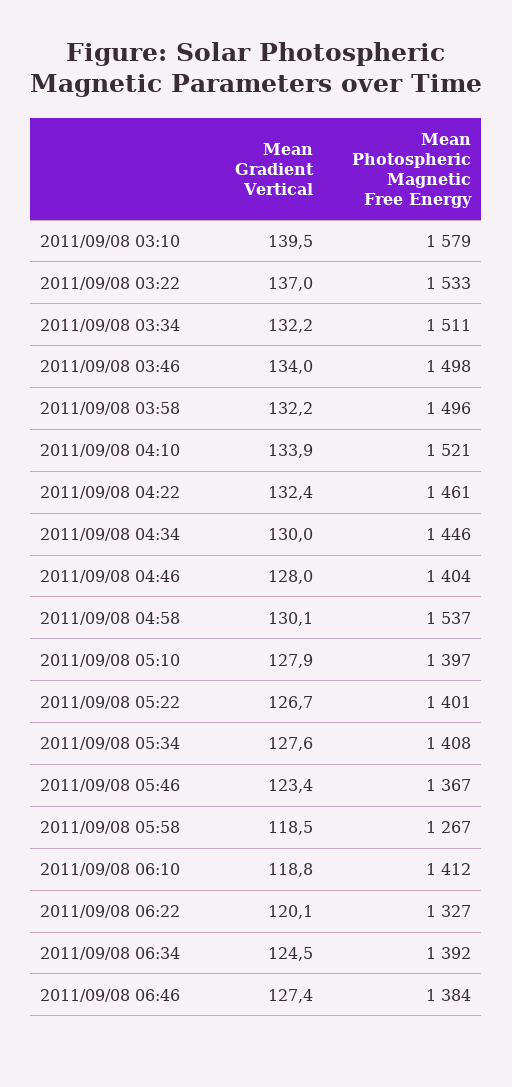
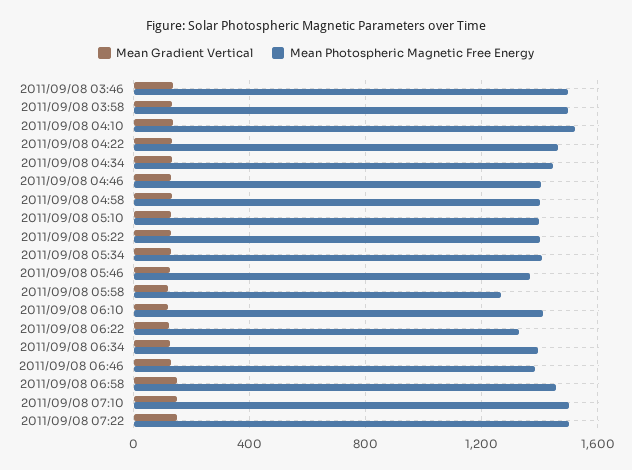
Mean Gradient Vertical, 2011/09/08 03:10: 139.5 -> none
Mean Photospheric Magnetic Free Energy, 2011/09/08 03:10: 1579 -> none
Mean Gradient Vertical, 2011/09/08 03:22: 137 -> none
Mean Photospheric Magnetic Free Energy, 2011/09/08 03:22: 1533 -> none
Mean Gradient Vertical, 2011/09/08 03:34: 132.2 -> none
Mean Photospheric Magnetic Free Energy, 2011/09/08 03:34: 1511 -> none
Mean Photospheric Magnetic Free Energy, 2011/09/08 04:58: 1537 -> 1400
Mean Gradient Vertical, 2011/09/08 06:58: none -> 150
Mean Photospheric Magnetic Free Energy, 2011/09/08 06:58: none -> 1450
Mean Gradient Vertical, 2011/09/08 07:10: none -> 150
Mean Photospheric Magnetic Free Energy, 2011/09/08 07:10: none -> 1500
Mean Gradient Vertical, 2011/09/08 07:22: none -> 150
Mean Photospheric Magnetic Free Energy, 2011/09/08 07:22: none -> 1500

